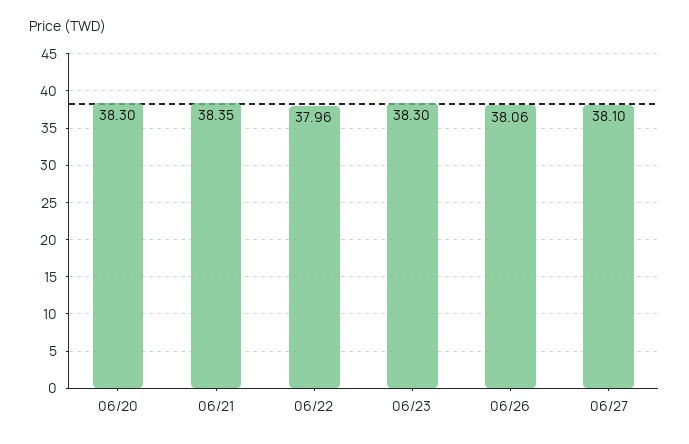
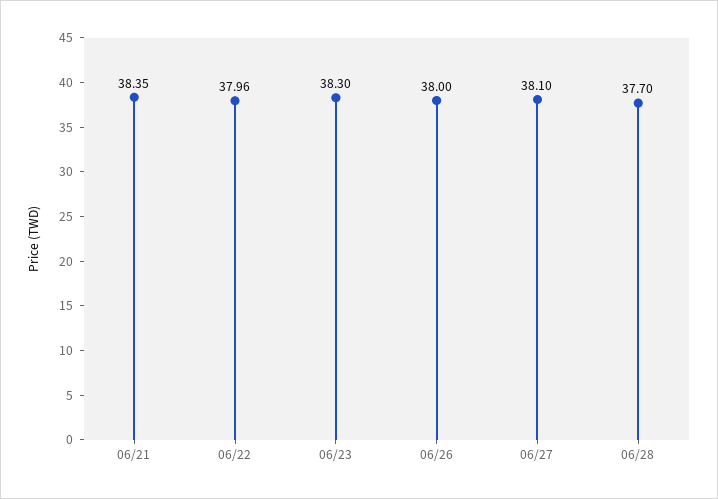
06/20: 38.3 -> none
06/26: 38.06 -> 38
06/28: none -> 37.7

